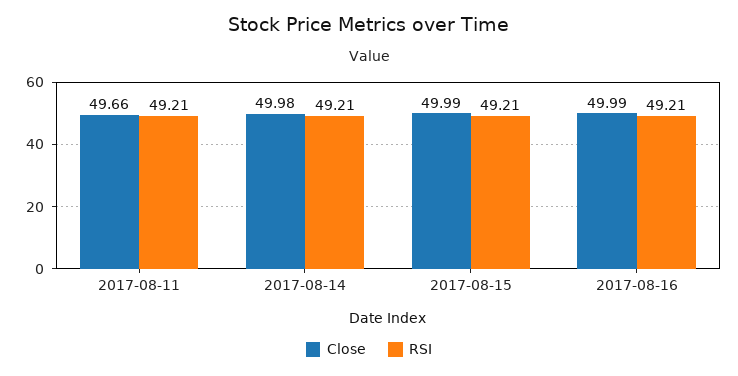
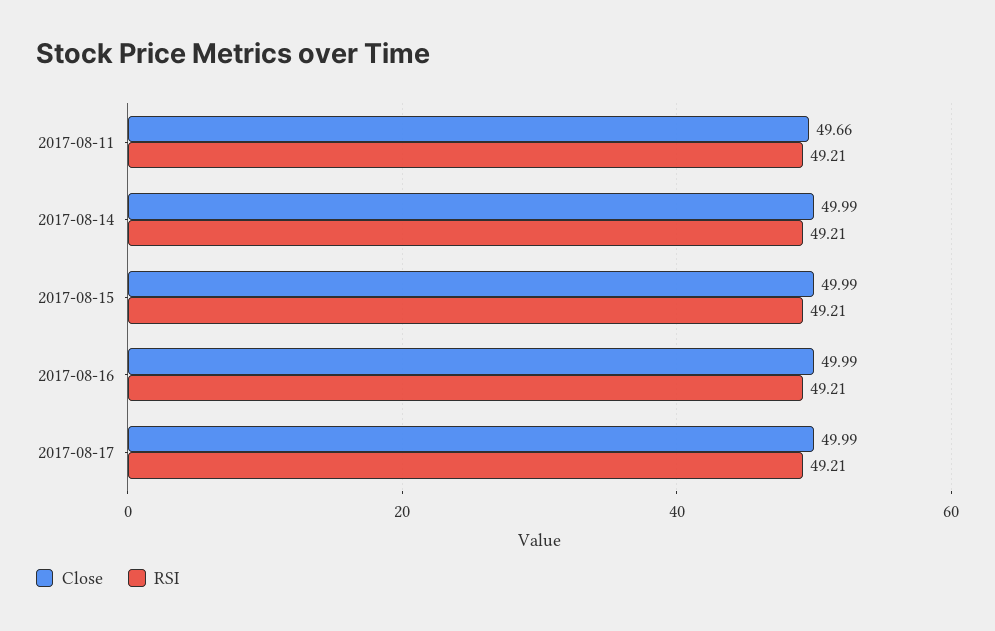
Close, 2017-08-14: 49.98 -> 49.99
Close, 2017-08-17: none -> 49.99
RSI, 2017-08-17: none -> 49.21

